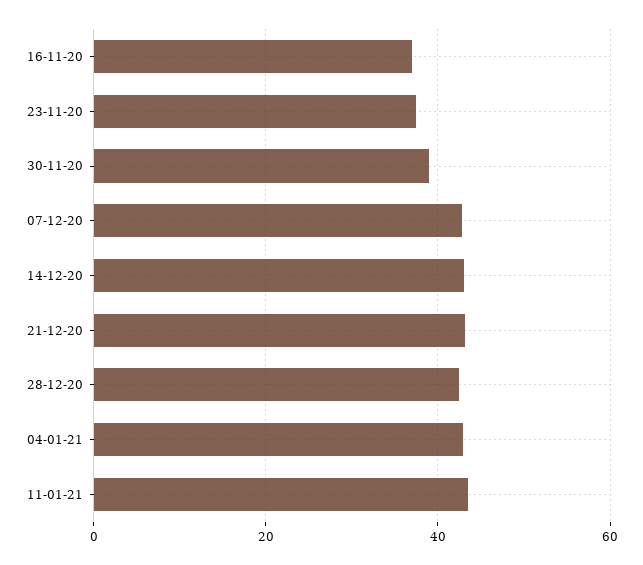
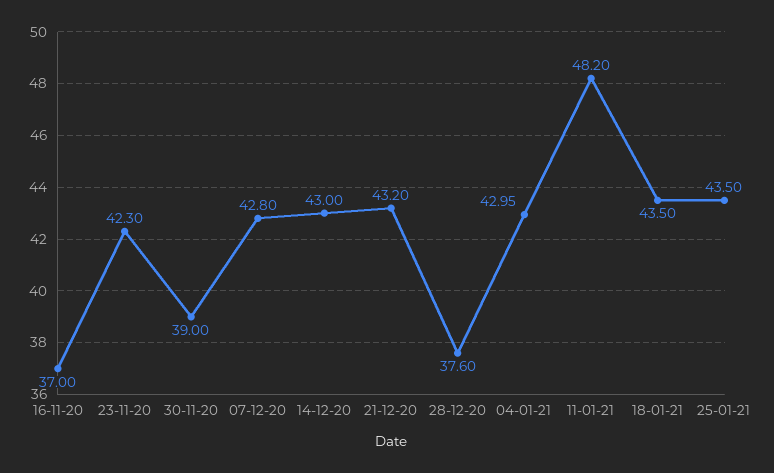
23-11-20: 38 -> 42.3
28-12-20: 42 -> 37.6
11-01-21: 44 -> 48.2
18-01-21: none -> 43.5
25-01-21: none -> 43.5

